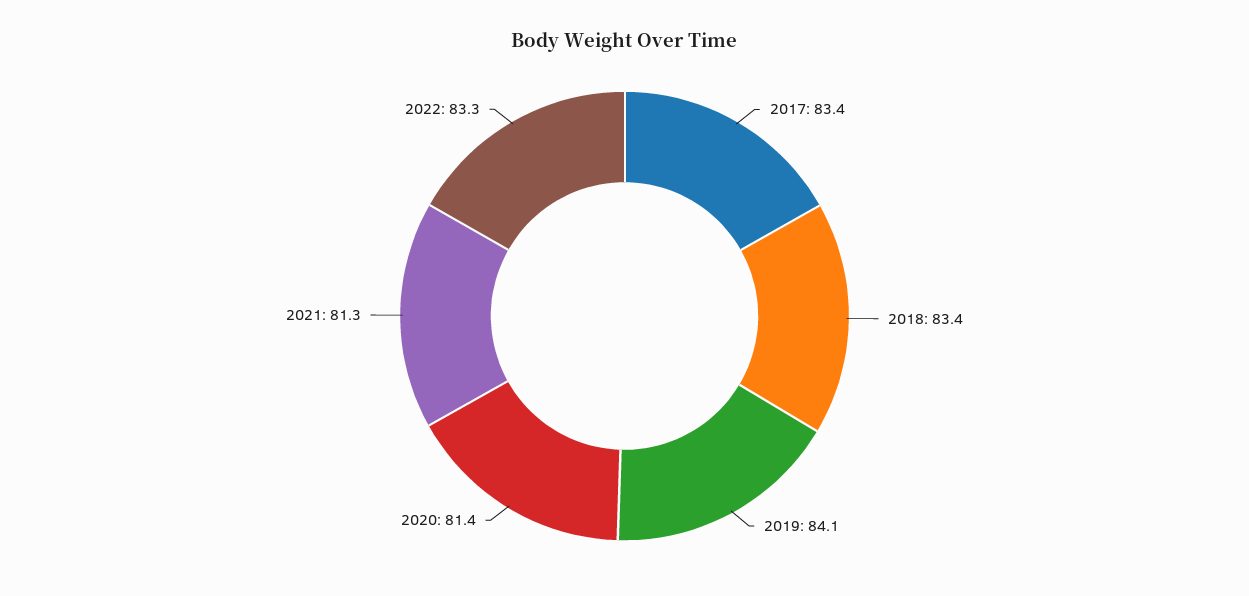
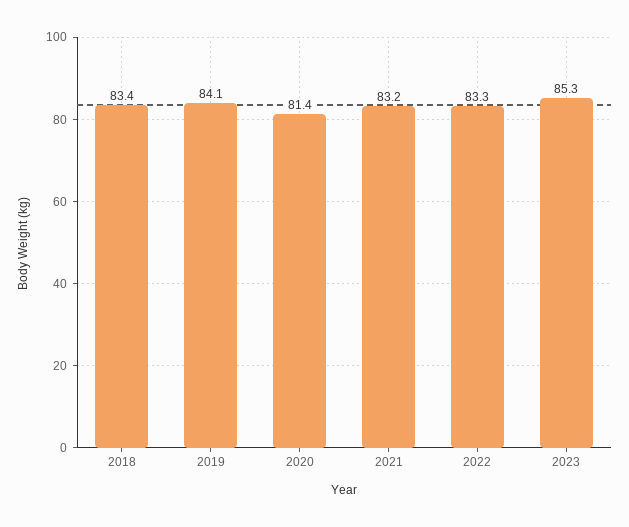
2017: 83.4 -> none
2021: 81.3 -> 83.2
2023: none -> 85.3

